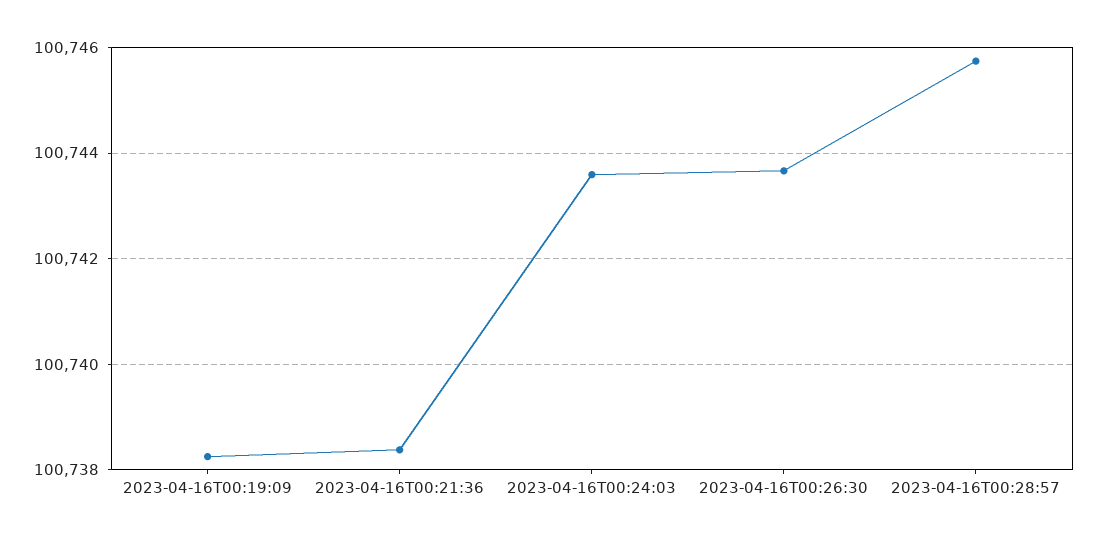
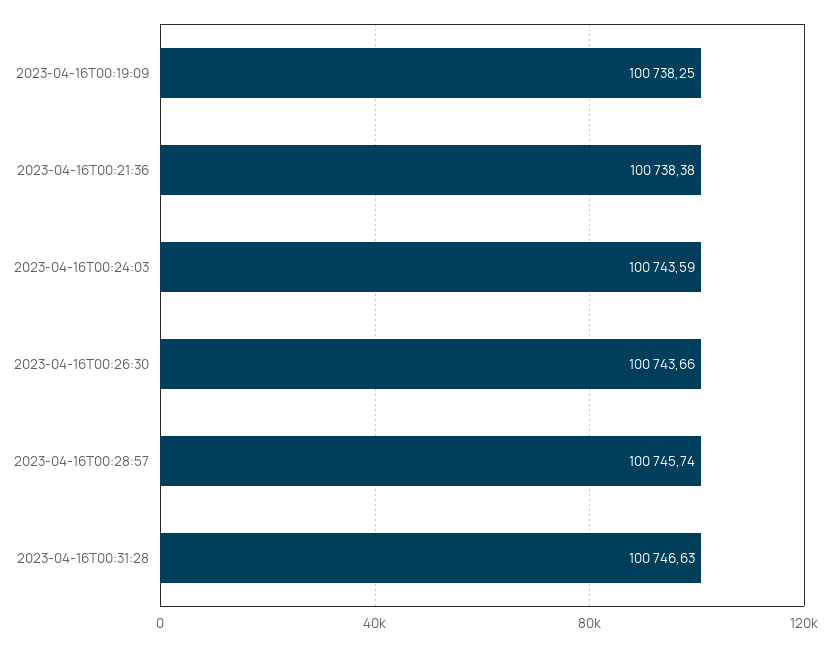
2023-04-16T00:31:28: none -> 100746.63

